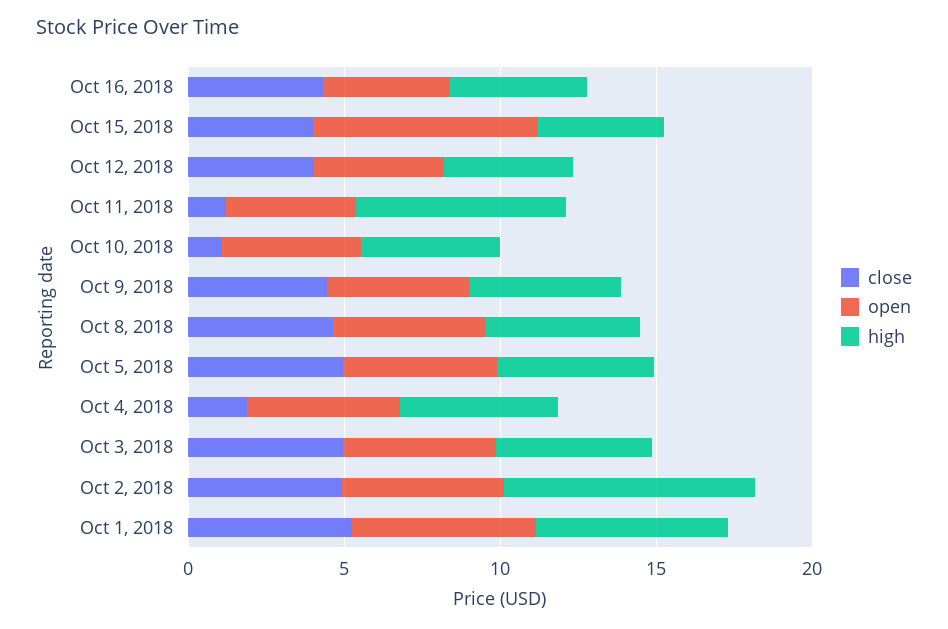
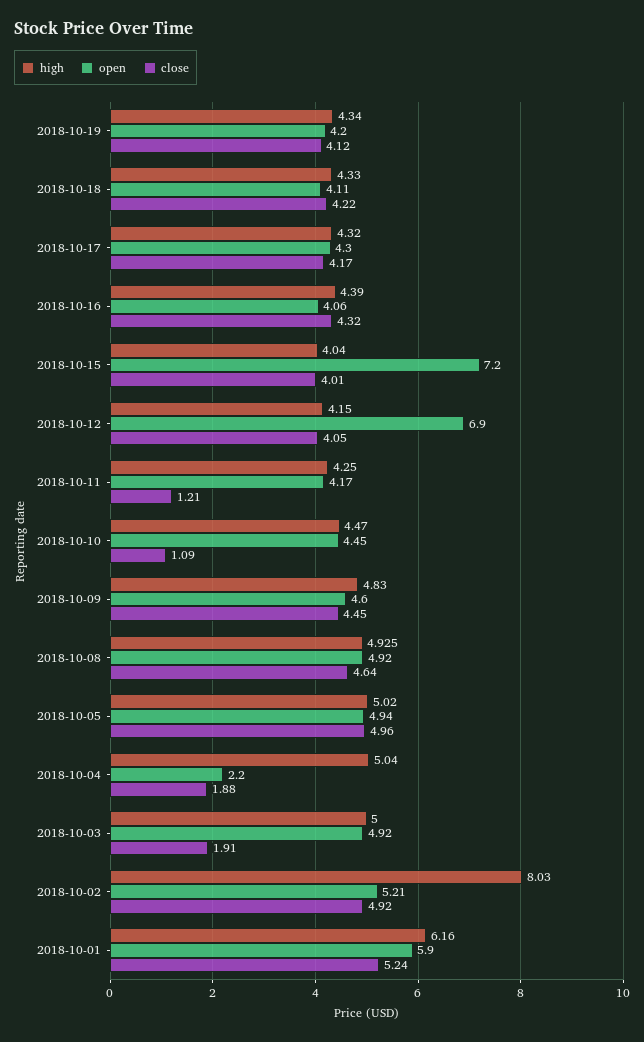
open, Oct 12, 2018: 4 -> 6.9
high, Oct 11, 2018: 7 -> 4.25
open, Oct 4, 2018: 5 -> 2.2
close, Oct 3, 2018: 5 -> 1.91
high, 2018-10-19: none -> 4.34
open, 2018-10-19: none -> 4.2
close, 2018-10-19: none -> 4.12
high, 2018-10-18: none -> 4.33
open, 2018-10-18: none -> 4.11
close, 2018-10-18: none -> 4.22
high, 2018-10-17: none -> 4.32
open, 2018-10-17: none -> 4.3
close, 2018-10-17: none -> 4.17

